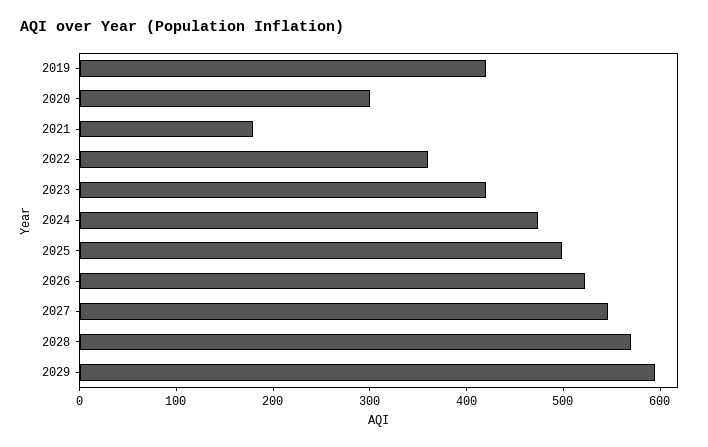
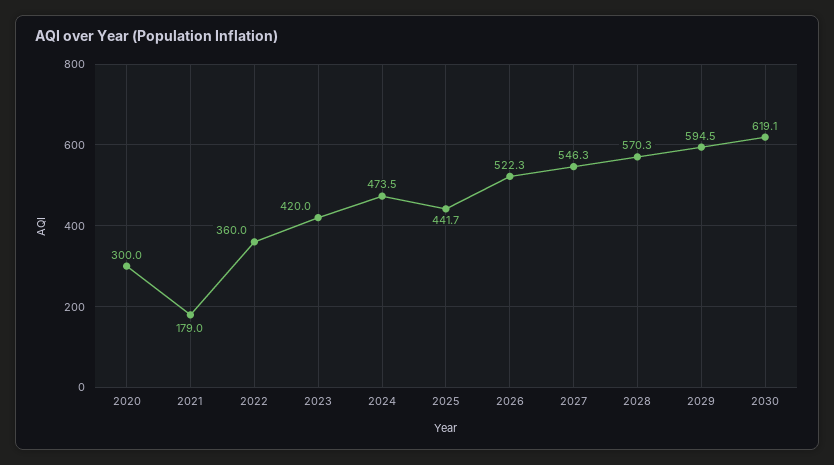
2019: 420 -> none
2025: 500 -> 441.7
2030: none -> 619.1

